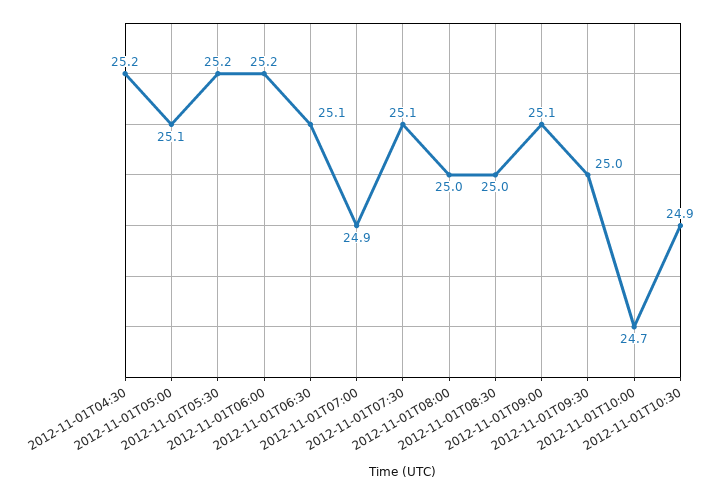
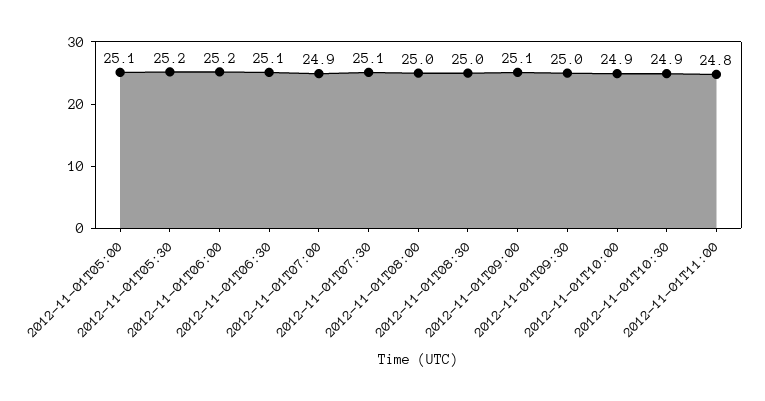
2012-11-01T04:30: 25.2 -> none
2012-11-01T10:00: 24.7 -> 24.9
2012-11-01T11:00: none -> 24.8

